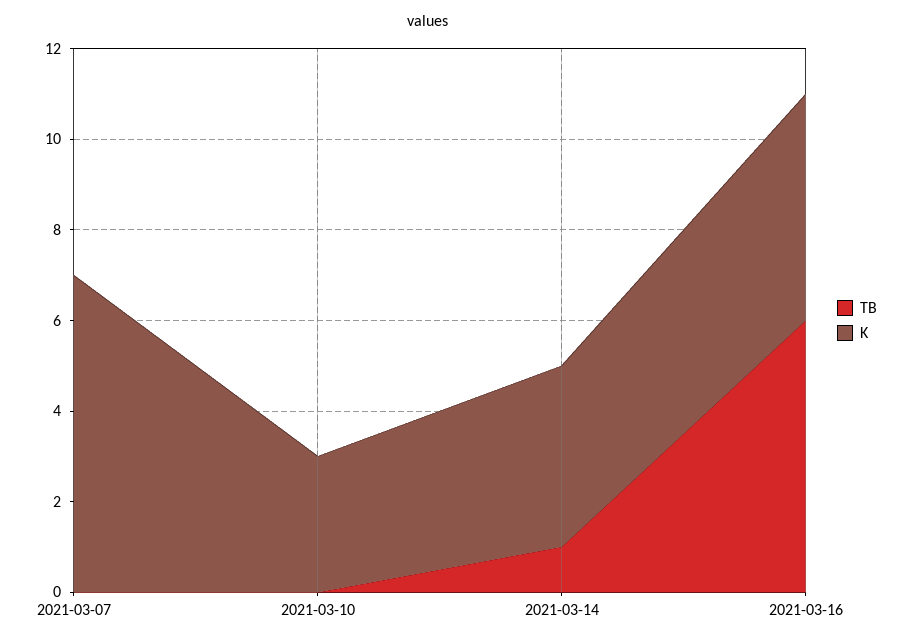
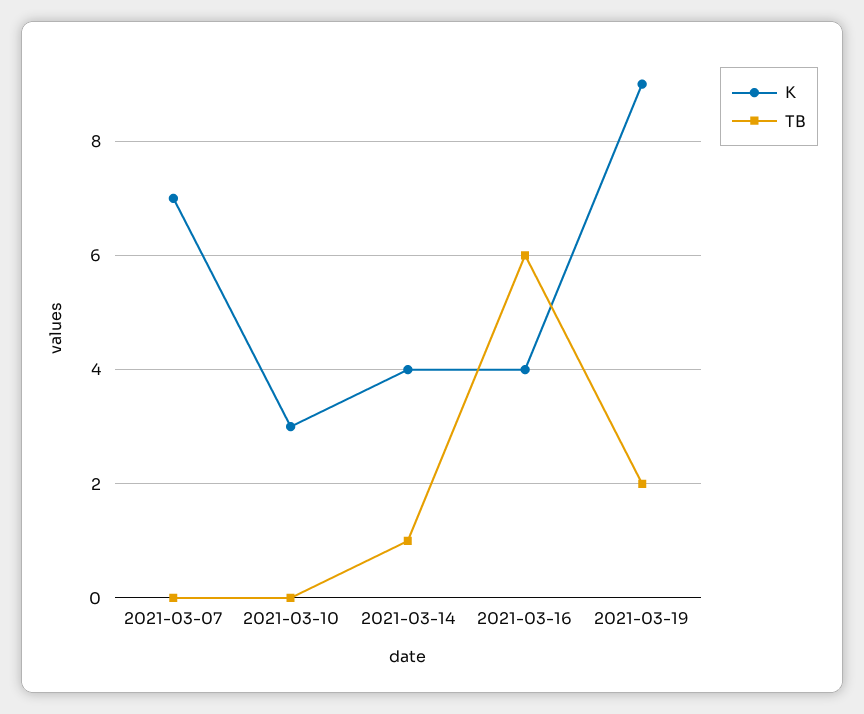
K, 2021-03-16: 5 -> 4
K, 2021-03-19: none -> 9
TB, 2021-03-19: none -> 2

